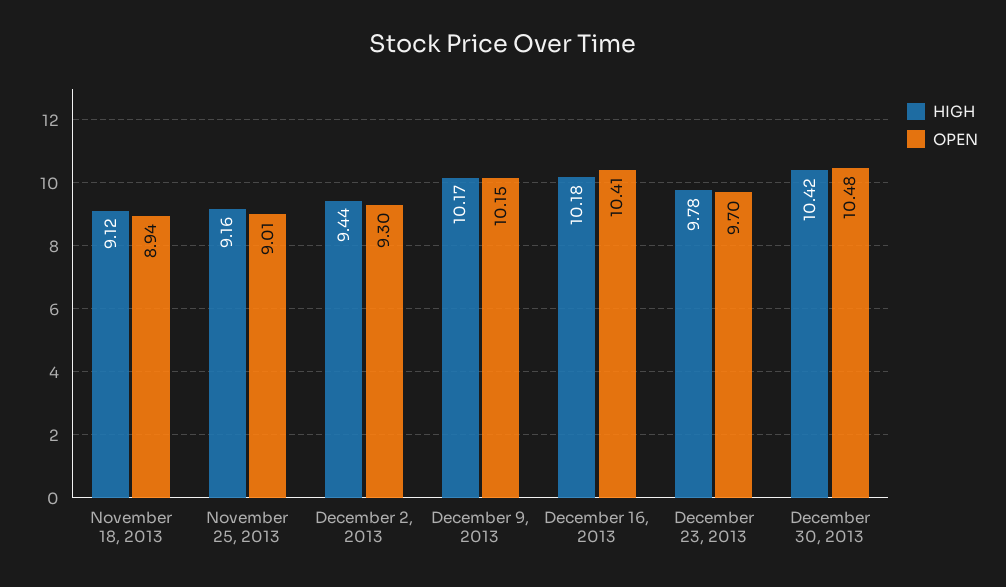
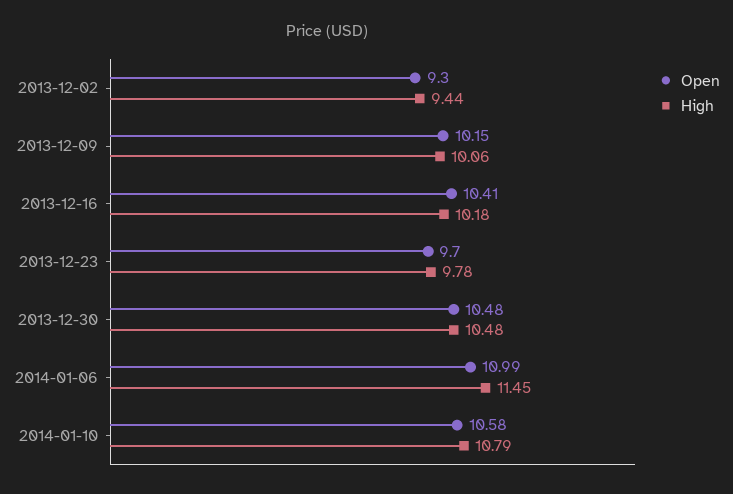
HIGH, November 18, 2013: 9.12 -> none
OPEN, November 18, 2013: 8.94 -> none
HIGH, November 25, 2013: 9.16 -> none
OPEN, November 25, 2013: 9.01 -> none
HIGH, December 9, 2013: 10.17 -> 10.06
HIGH, December 30, 2013: 10.42 -> 10.48
OPEN, 2014-01-06: none -> 10.99
HIGH, 2014-01-06: none -> 11.45
OPEN, 2014-01-10: none -> 10.58
HIGH, 2014-01-10: none -> 10.79

